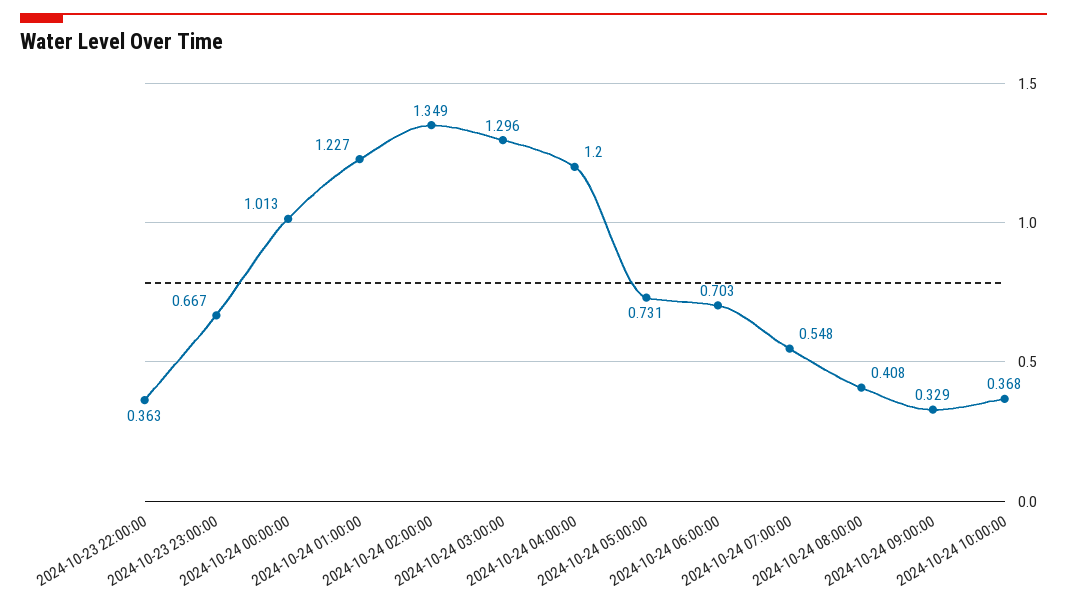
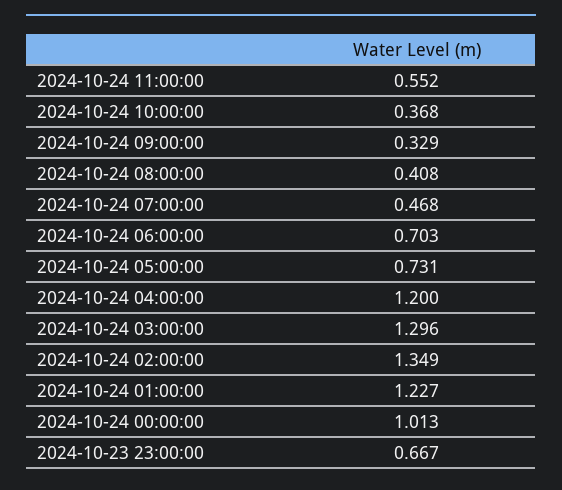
2024-10-23 22:00:00: 0.363 -> none
2024-10-24 07:00:00: 0.548 -> 0.468
2024-10-24 11:00:00: none -> 0.552

